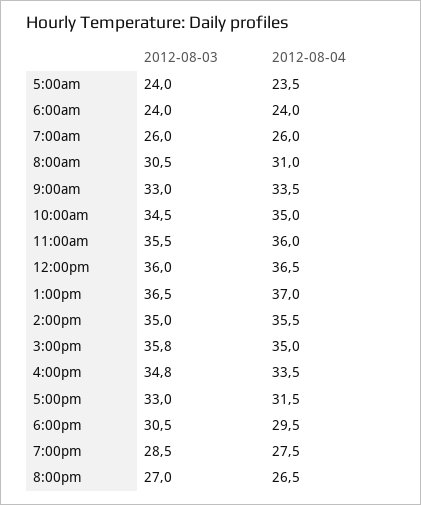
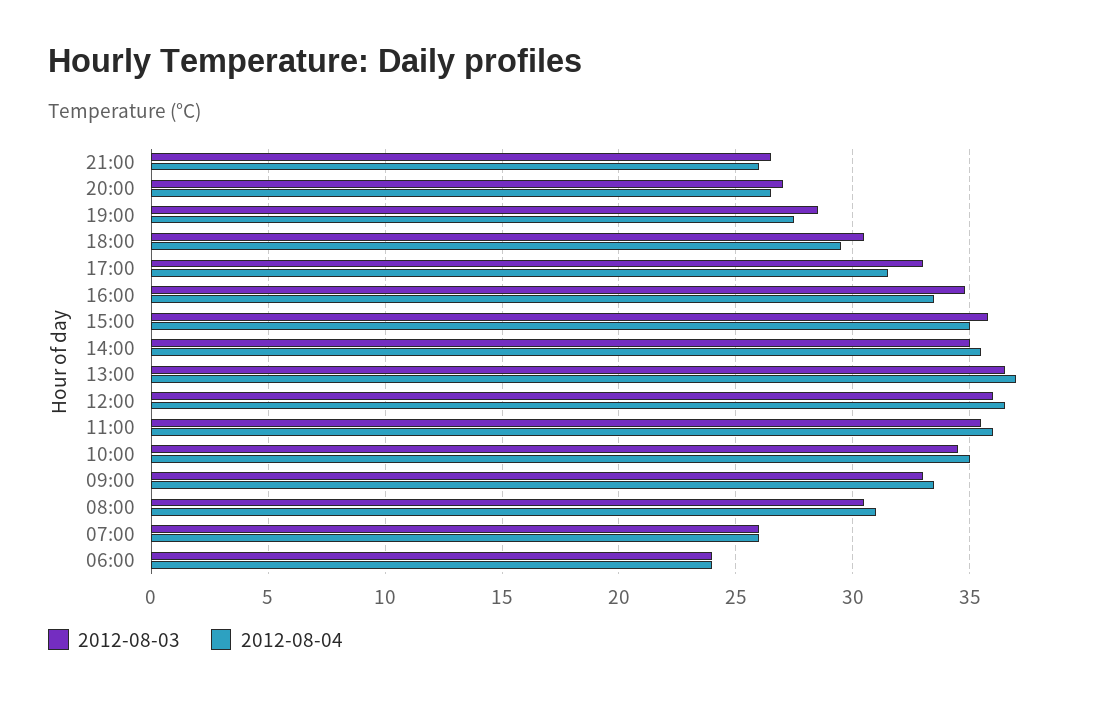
2012-08-03, 5:00am: 24 -> none
2012-08-04, 5:00am: 23.5 -> none
2012-08-03, 21:00: none -> 26.5
2012-08-04, 21:00: none -> 26

